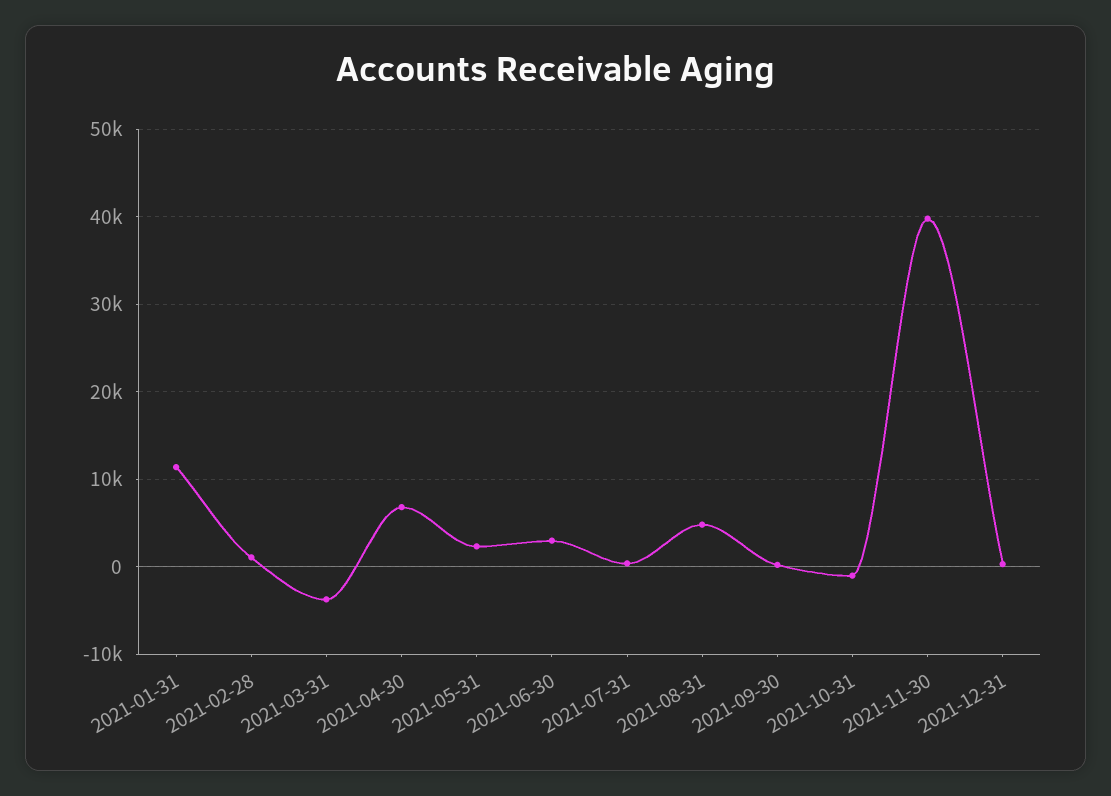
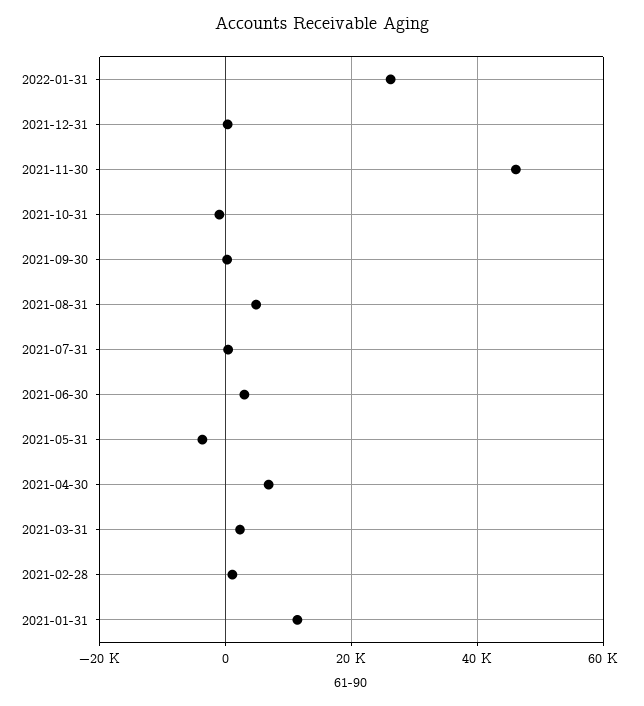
2021-03-31: -4000 -> 2000
2021-05-31: 2000 -> -4000
2021-11-30: 40000 -> 46000
2022-01-31: none -> 26000

